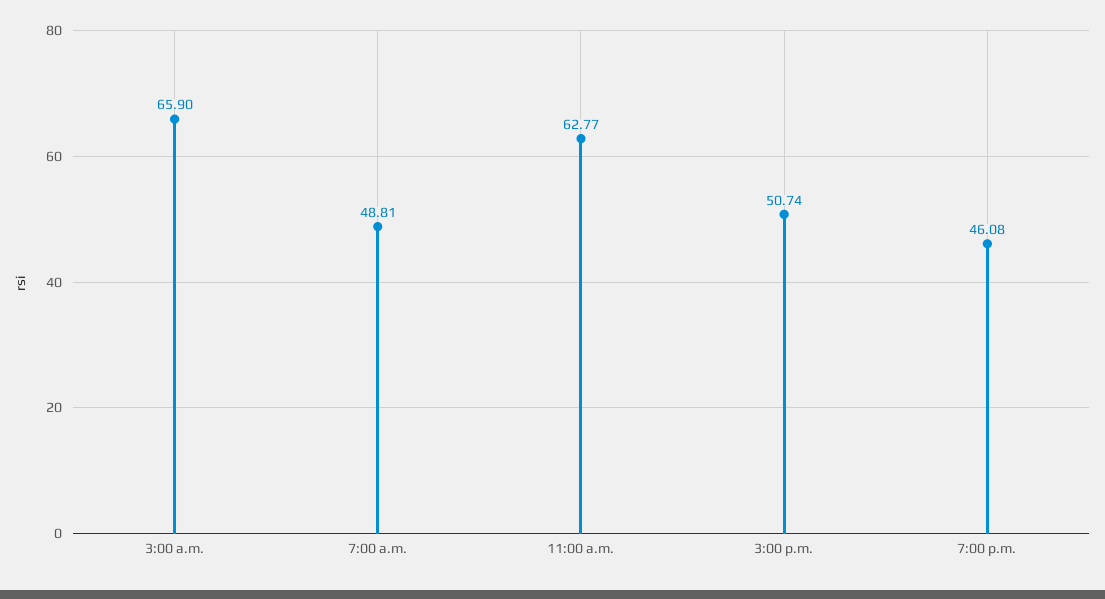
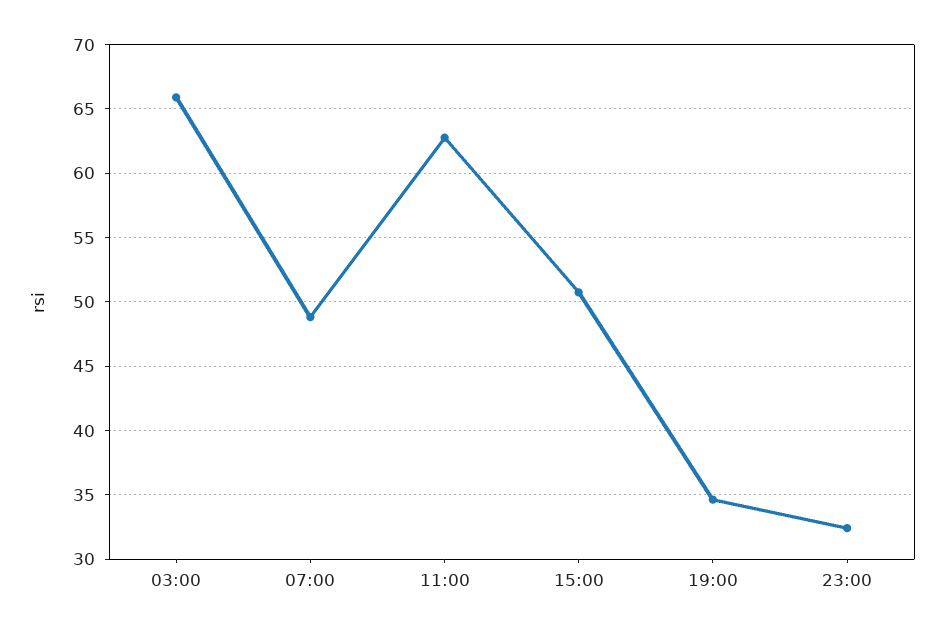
7:00 p.m.: 46.08 -> 34.5
23:00: none -> 32.5

